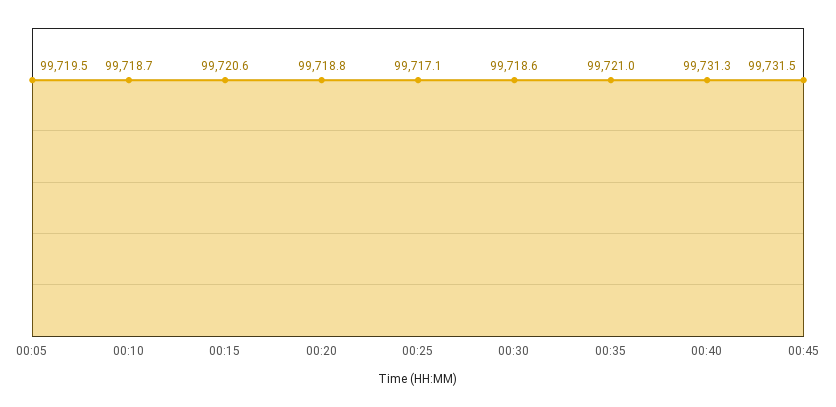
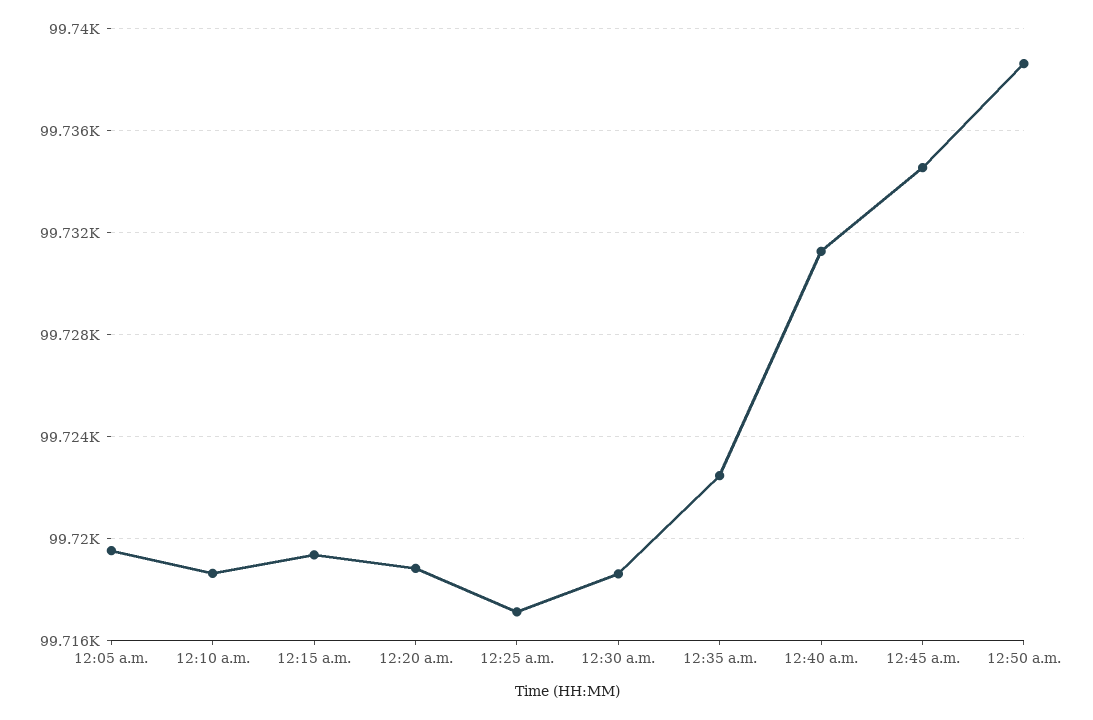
00:15: 99720.6 -> 99719.5
00:35: 99721 -> 99722.5
00:45: 99731.5 -> 99734.5
12:50 a.m.: none -> 99738.5

